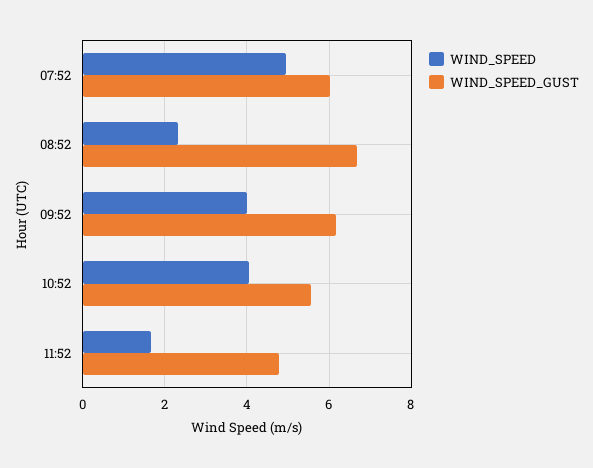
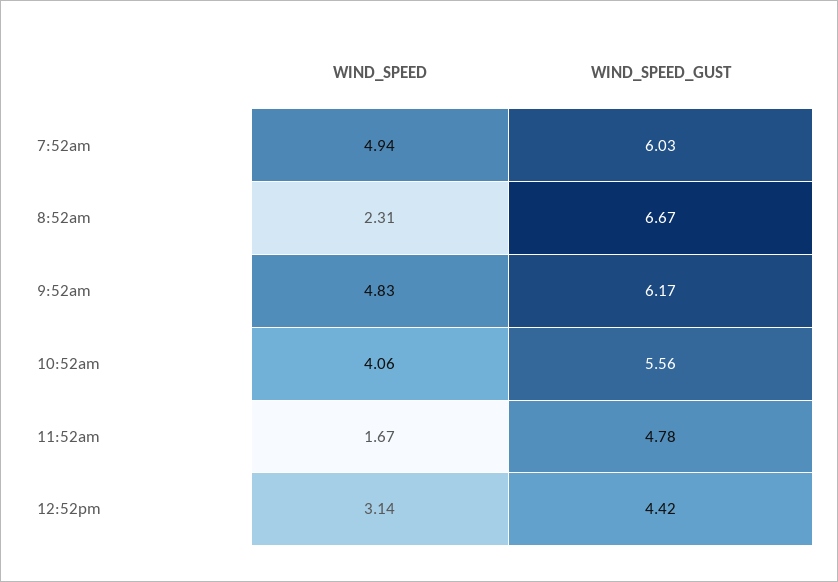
WIND_SPEED, 09:52: 4 -> 4.83
WIND_SPEED, 12:52pm: none -> 3.14
WIND_SPEED_GUST, 12:52pm: none -> 4.42

